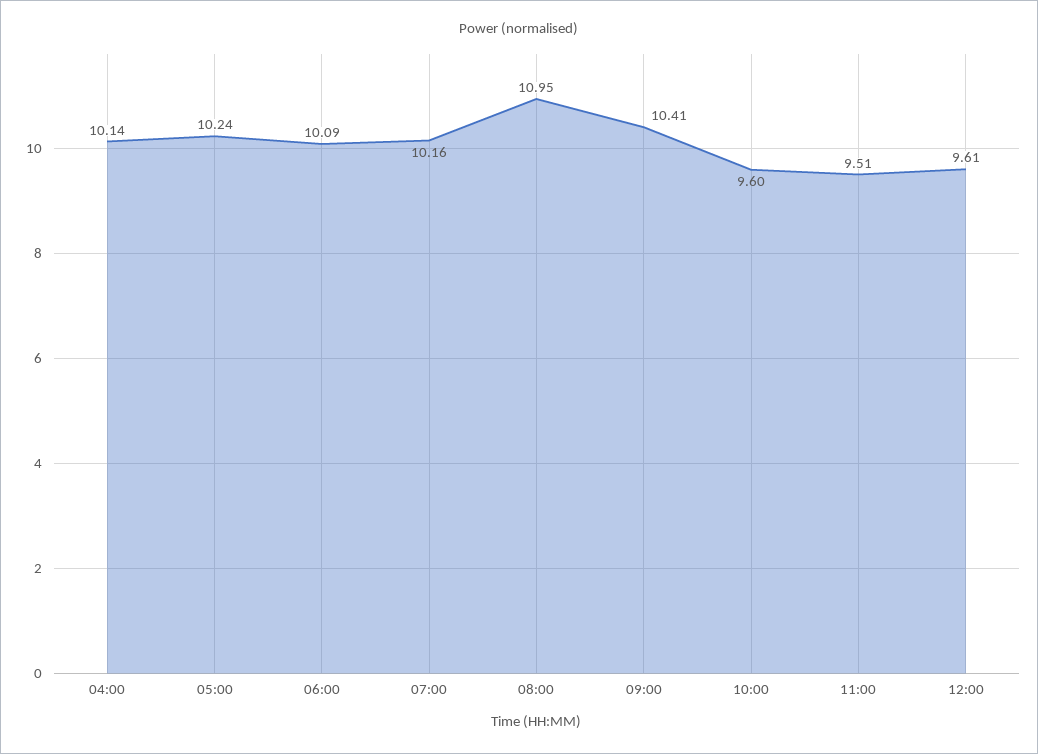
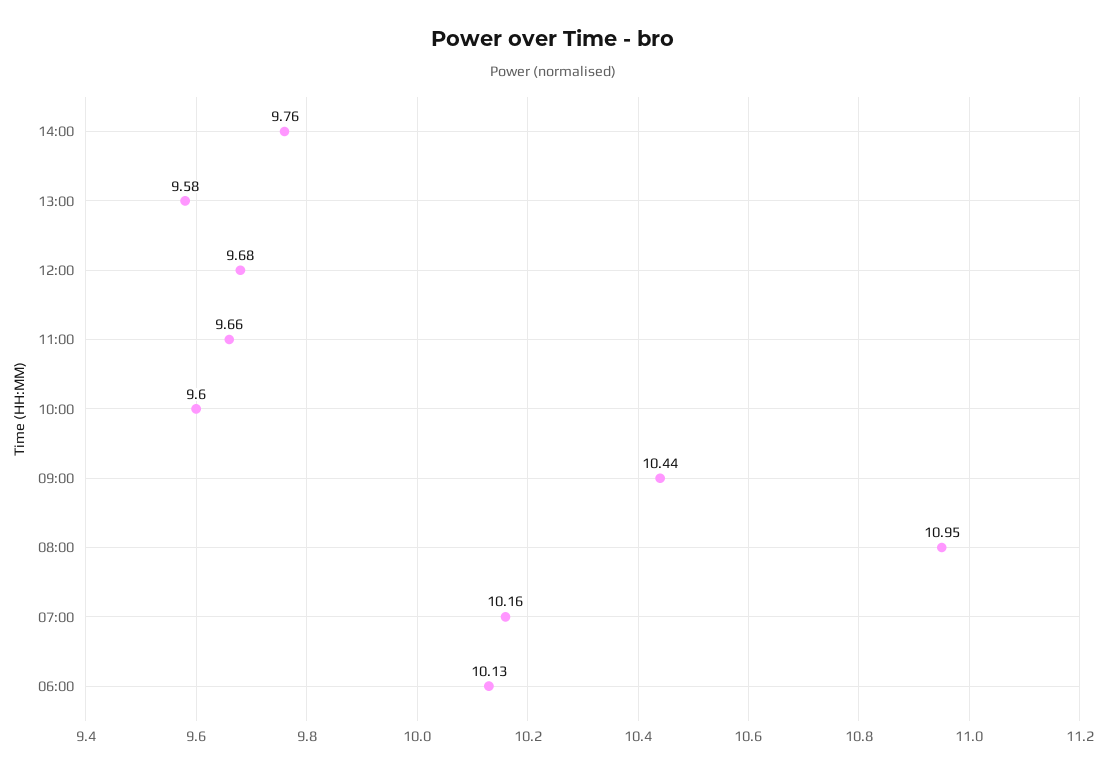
04:00: 10.14 -> none
05:00: 10.24 -> none
06:00: 10.09 -> 10.13
09:00: 10.41 -> 10.44
11:00: 9.51 -> 9.66
12:00: 9.61 -> 9.68
14:00: none -> 9.76
13:00: none -> 9.58

